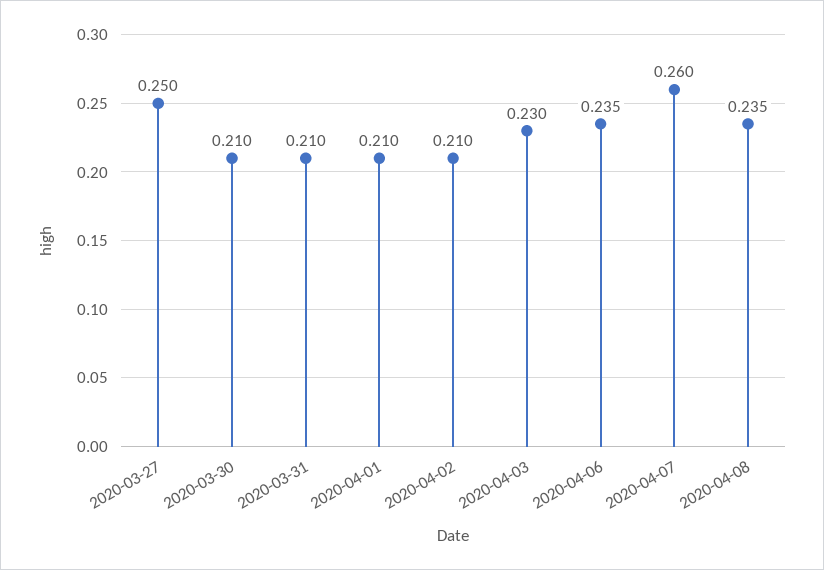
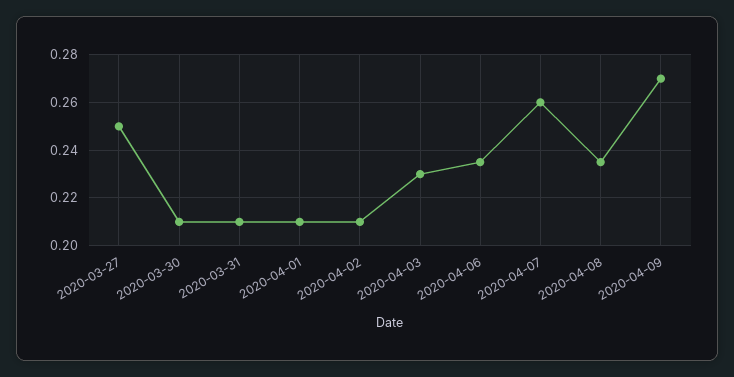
2020-04-09: none -> 0.27

